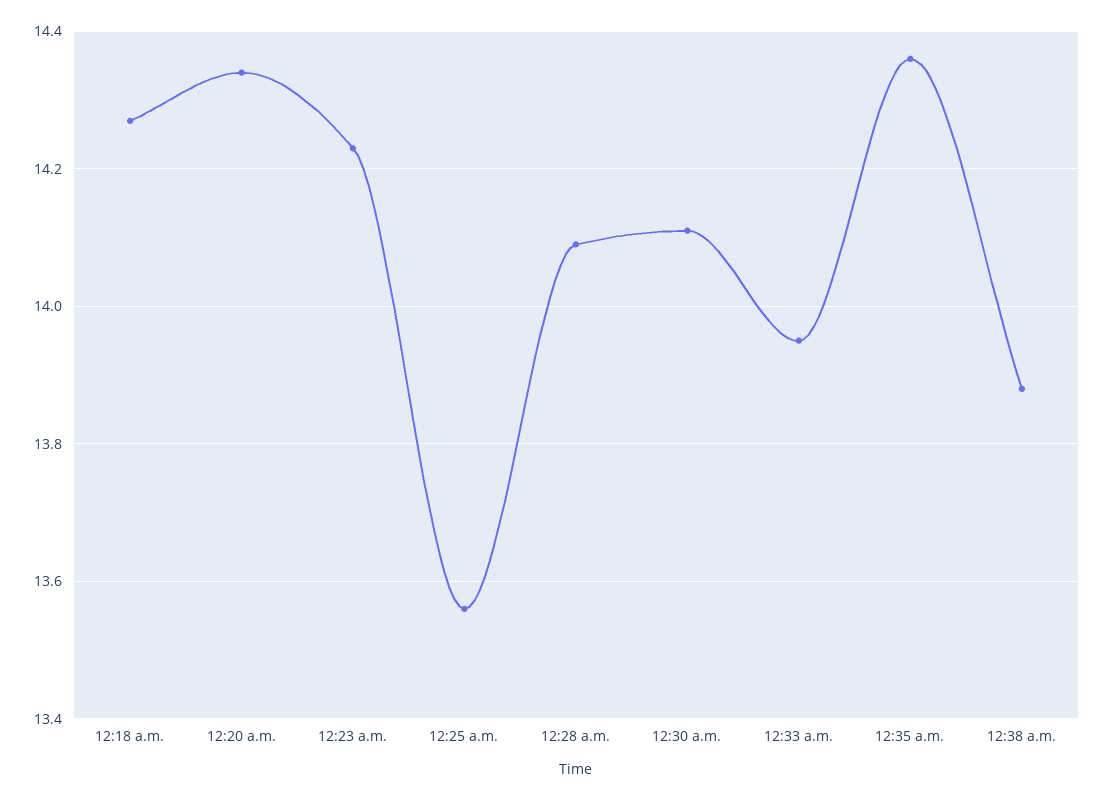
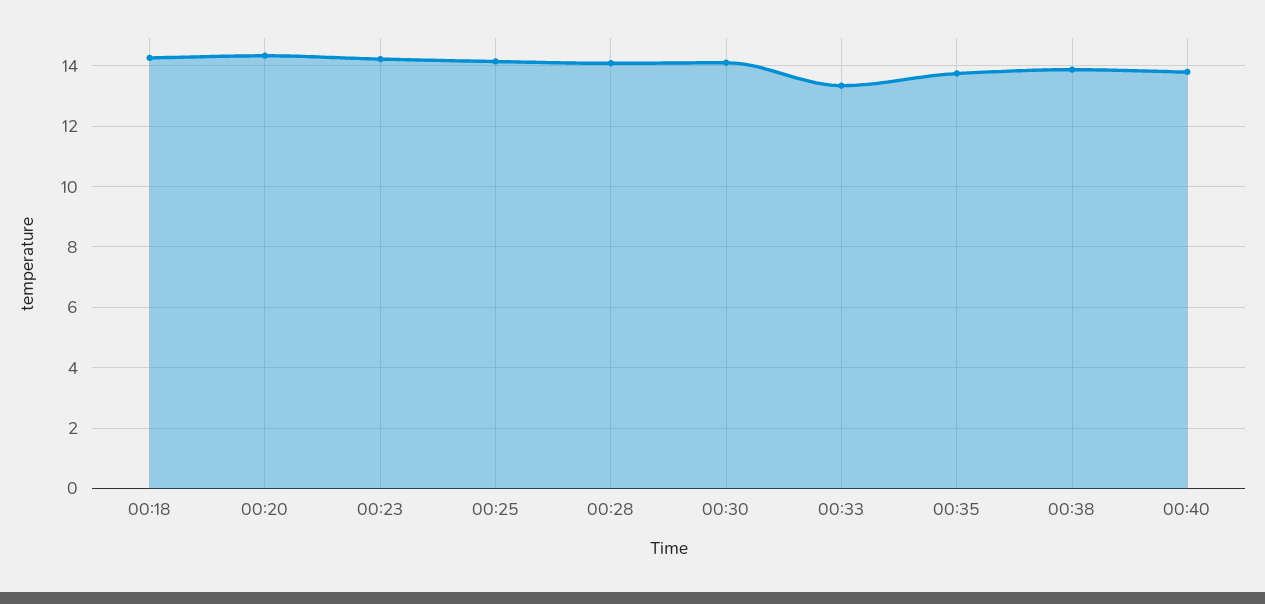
12:25 a.m.: 13.55 -> 14.2
12:33 a.m.: 13.95 -> 13.4
12:35 a.m.: 14.35 -> 13.8
00:40: none -> 13.8

